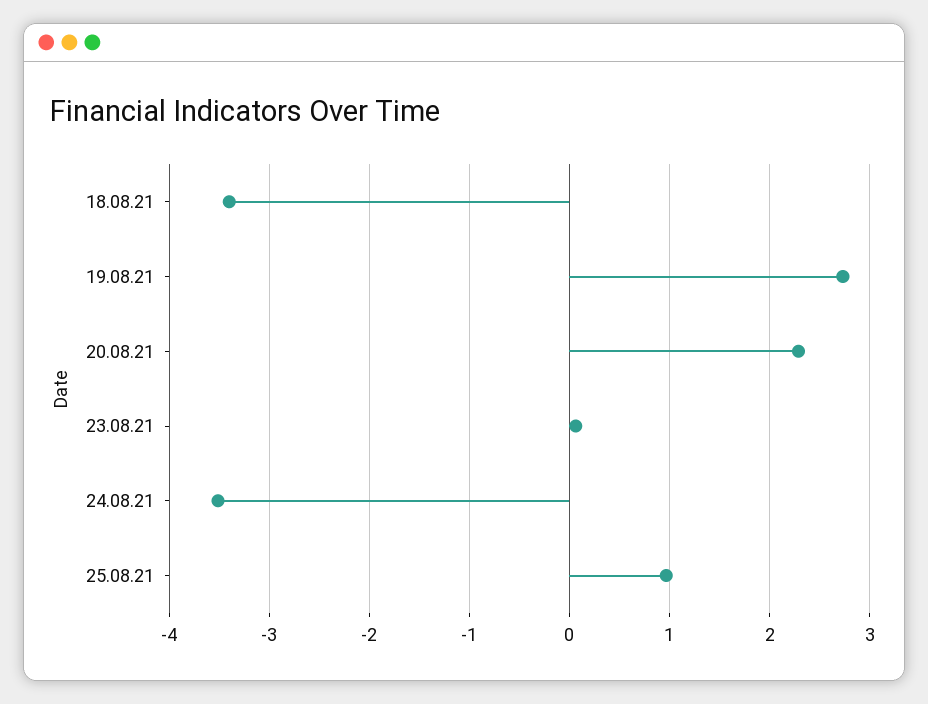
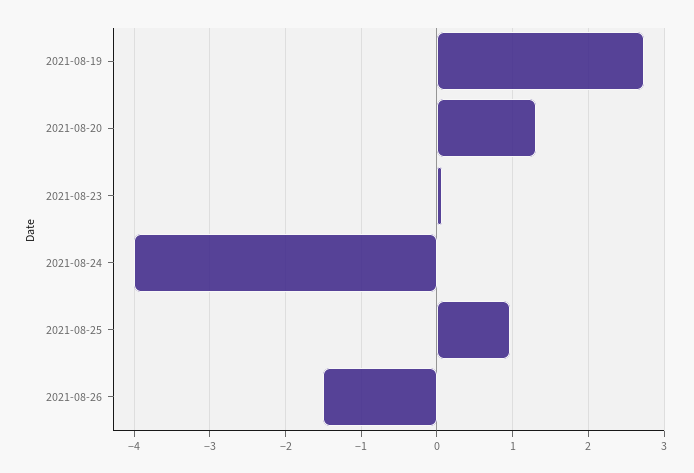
18.08.21: -3.4 -> none
20.08.21: 2.3 -> 1.3
24.08.21: -3.5 -> -4
2021-08-26: none -> -1.5

